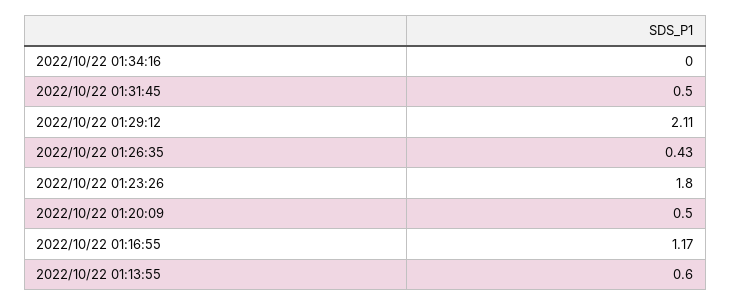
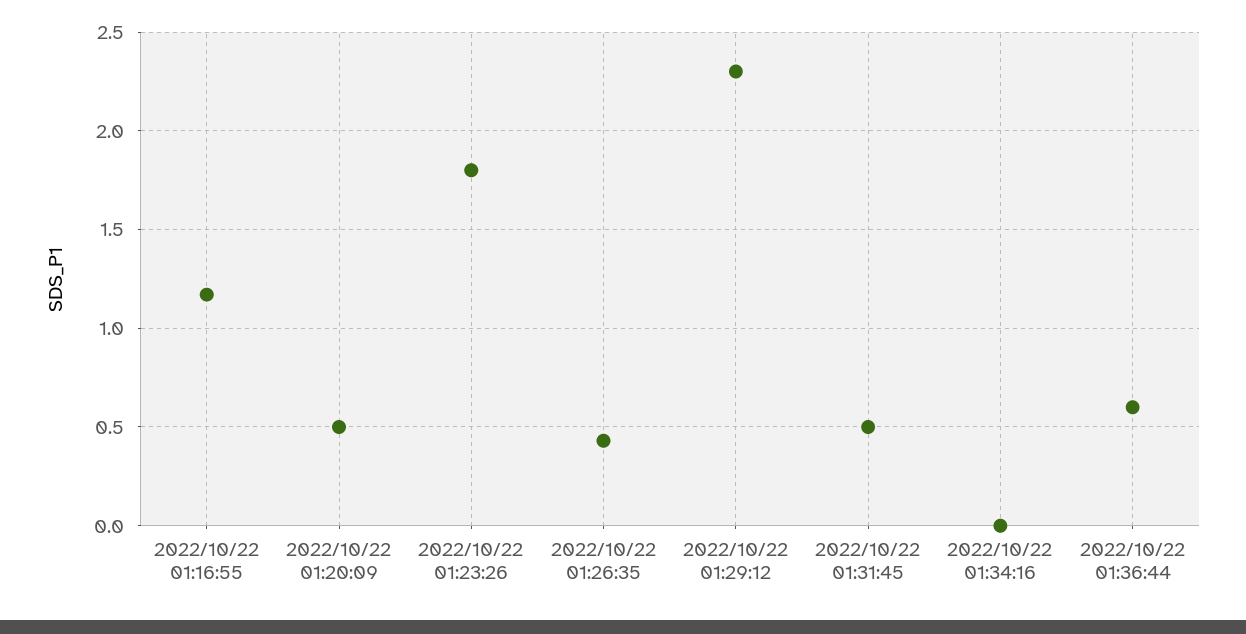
2022/10/22 01:29:12: 2.11 -> 2.3
2022/10/22 01:13:55: 0.6 -> none
2022/10/22 01:36:44: none -> 0.6

